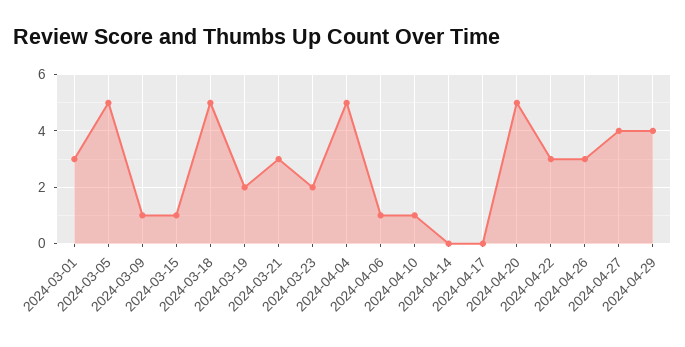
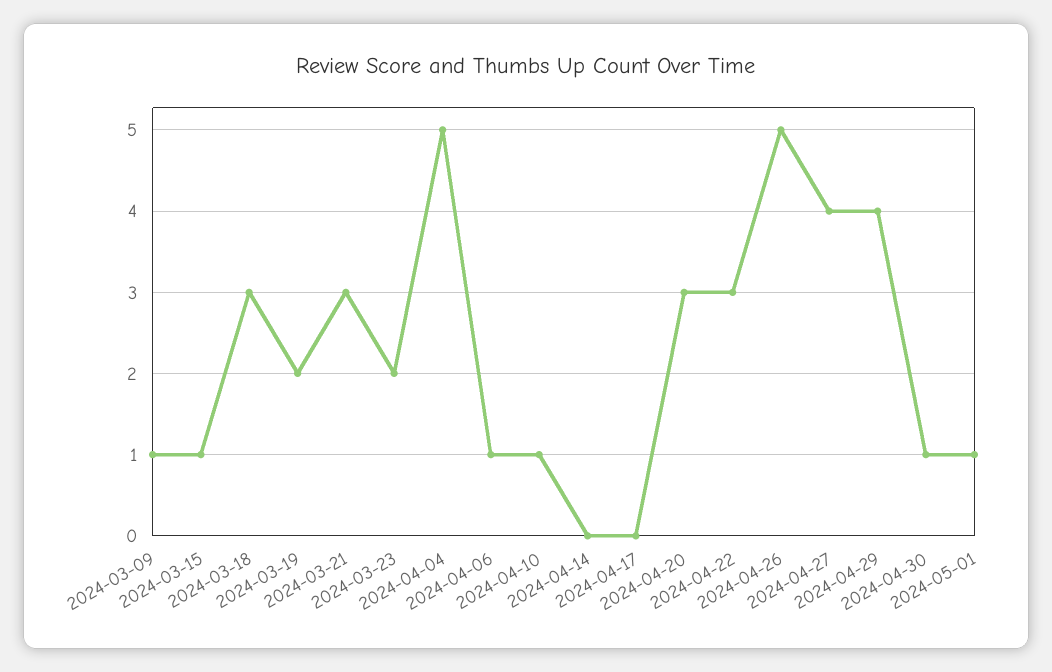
2024-03-01: 3 -> none
2024-03-05: 5 -> none
2024-03-18: 5 -> 3
2024-04-20: 5 -> 3
2024-04-26: 3 -> 5
2024-04-30: none -> 1
2024-05-01: none -> 1

